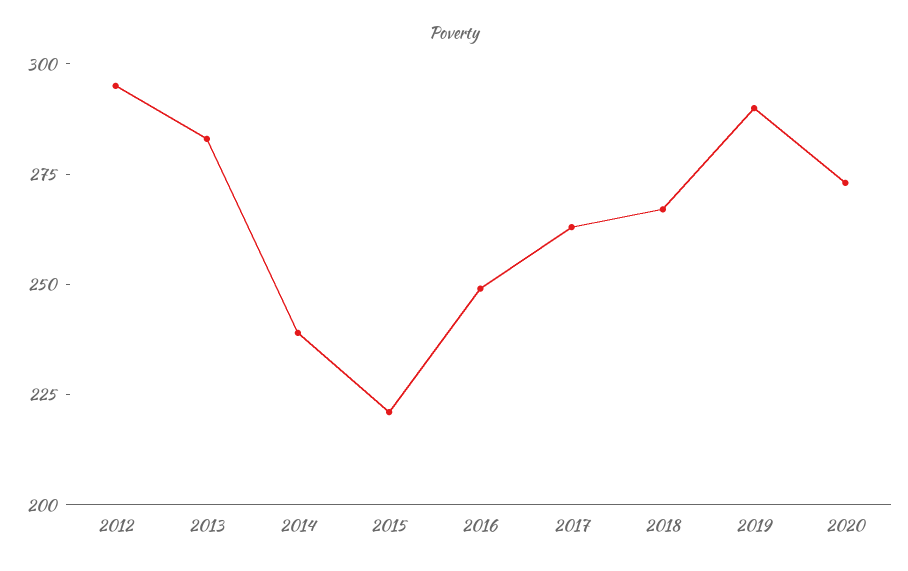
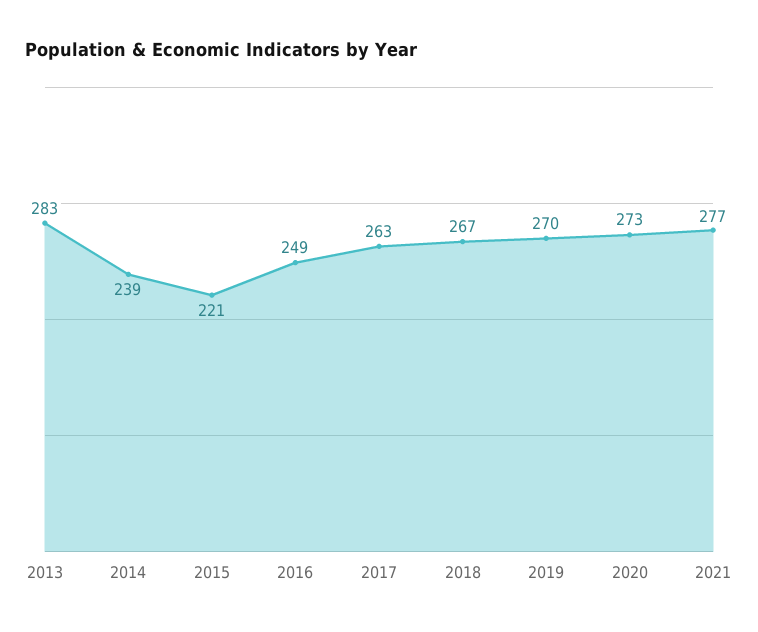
2012: 295 -> none
2019: 290 -> 270
2021: none -> 277

